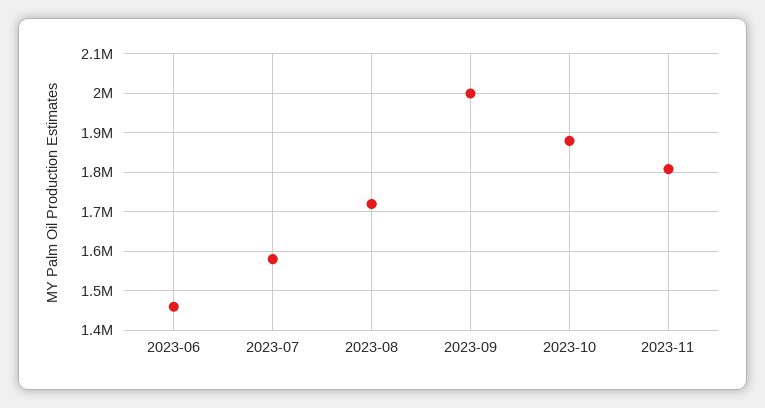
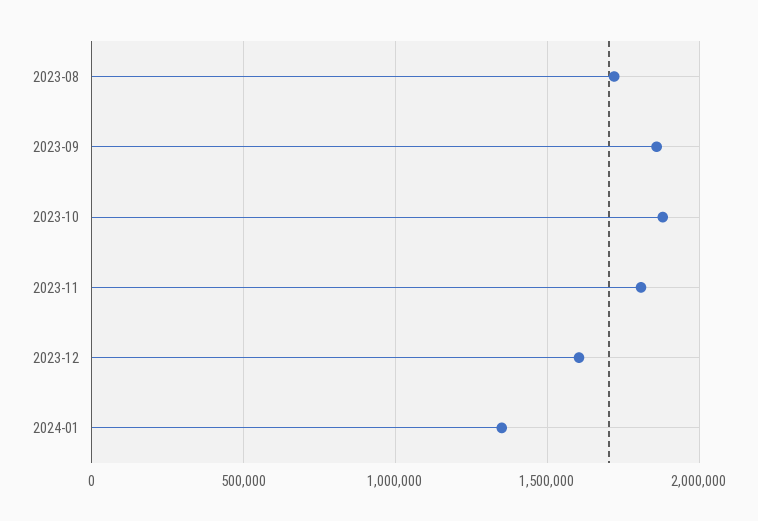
2023-06: 1460000 -> none
2023-07: 1580000 -> none
2023-09: 2000000 -> 1850000
2023-12: none -> 1600000
2024-01: none -> 1350000

